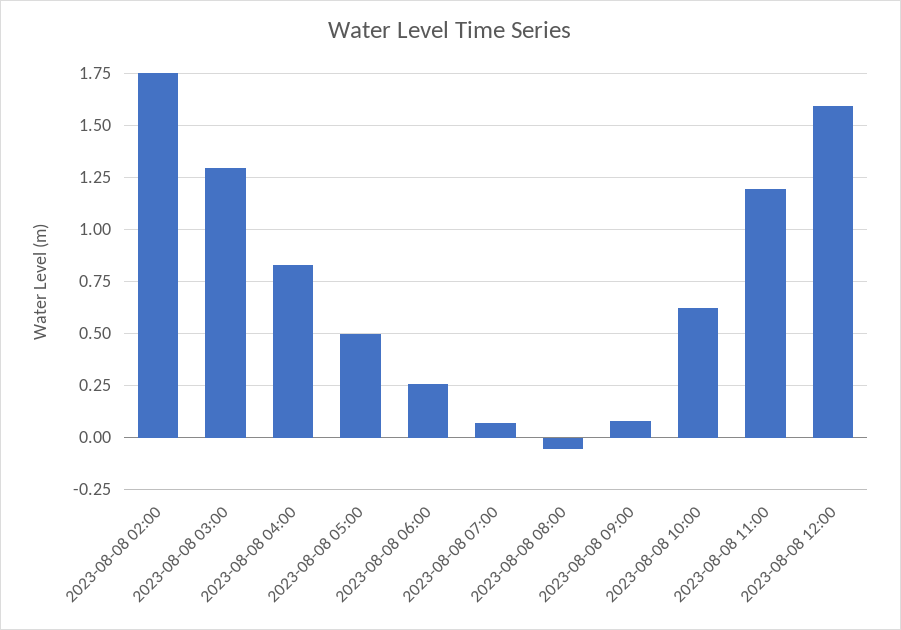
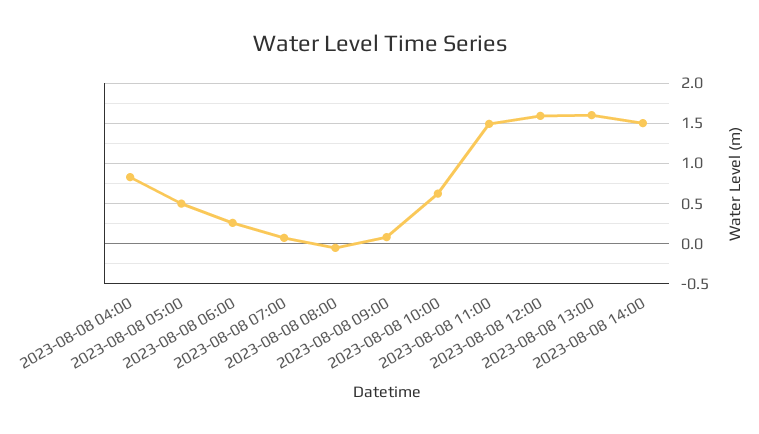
2023-08-08 02:00: 1.75 -> none
2023-08-08 03:00: 1.3 -> none
2023-08-08 11:00: 1.2 -> 1.5
2023-08-08 13:00: none -> 1.6
2023-08-08 14:00: none -> 1.5

